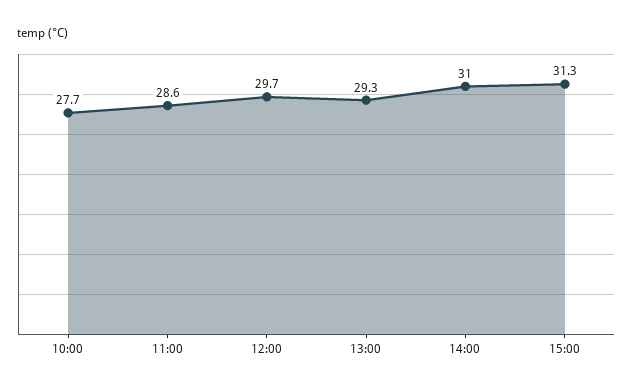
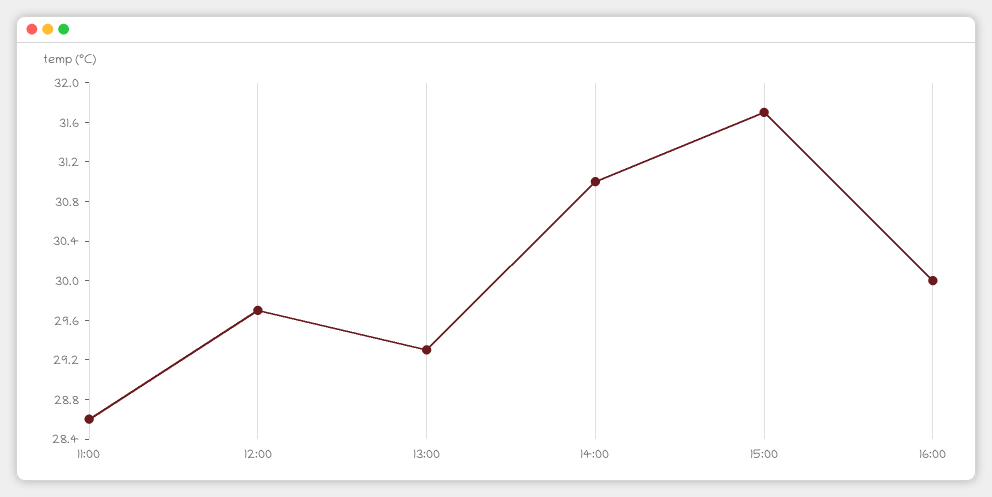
10:00: 27.7 -> none
15:00: 31.3 -> 31.7
16:00: none -> 30

